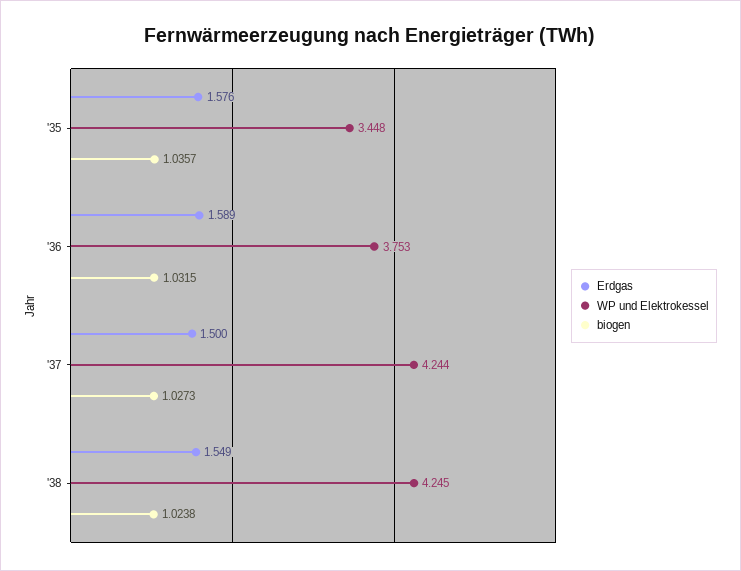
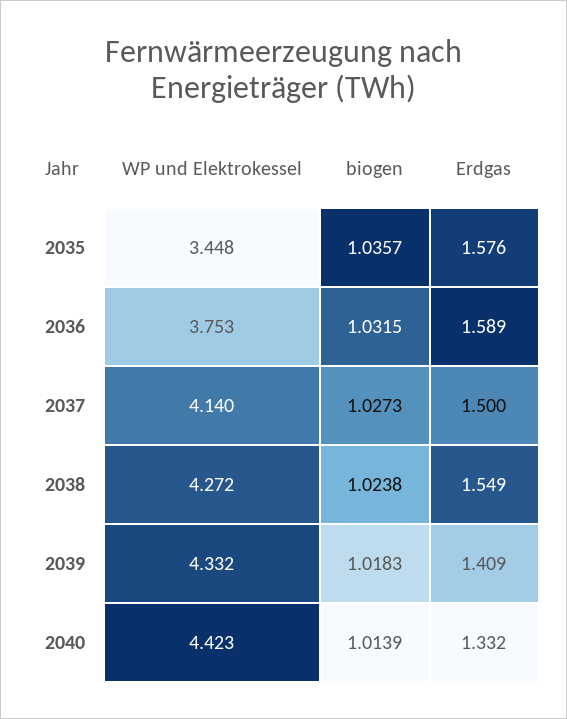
WP und Elektrokessel, '37: 4.244 -> 4.14
WP und Elektrokessel, '38: 4.245 -> 4.272
WP und Elektrokessel, 2039: none -> 4.332
biogen, 2039: none -> 1.0183
Erdgas, 2039: none -> 1.409
WP und Elektrokessel, 2040: none -> 4.423
biogen, 2040: none -> 1.0139
Erdgas, 2040: none -> 1.332

